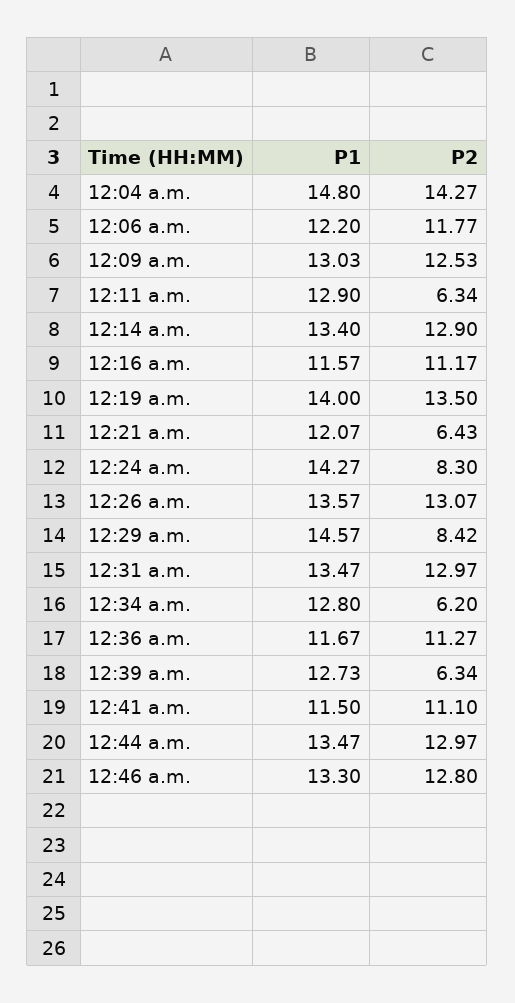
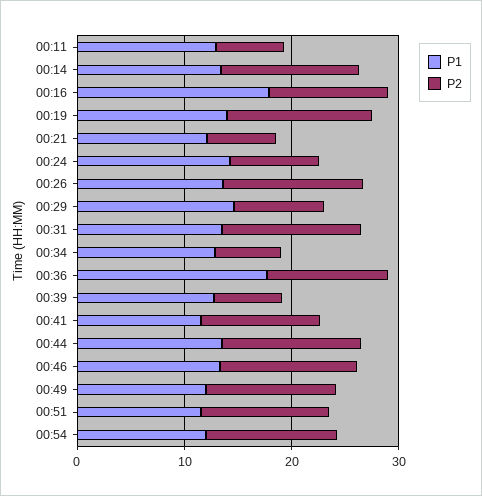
P1, 12:04 a.m.: 14.8 -> none
P2, 12:04 a.m.: 14.27 -> none
P1, 12:06 a.m.: 12.2 -> none
P2, 12:06 a.m.: 11.77 -> none
P1, 12:09 a.m.: 13.03 -> none
P2, 12:09 a.m.: 12.53 -> none
P1, 12:16 a.m.: 11.57 -> 18
P1, 12:36 a.m.: 11.67 -> 18
P1, 00:49: none -> 12
P2, 00:49: none -> 12
P1, 00:51: none -> 12
P2, 00:51: none -> 12
P1, 00:54: none -> 12
P2, 00:54: none -> 12

